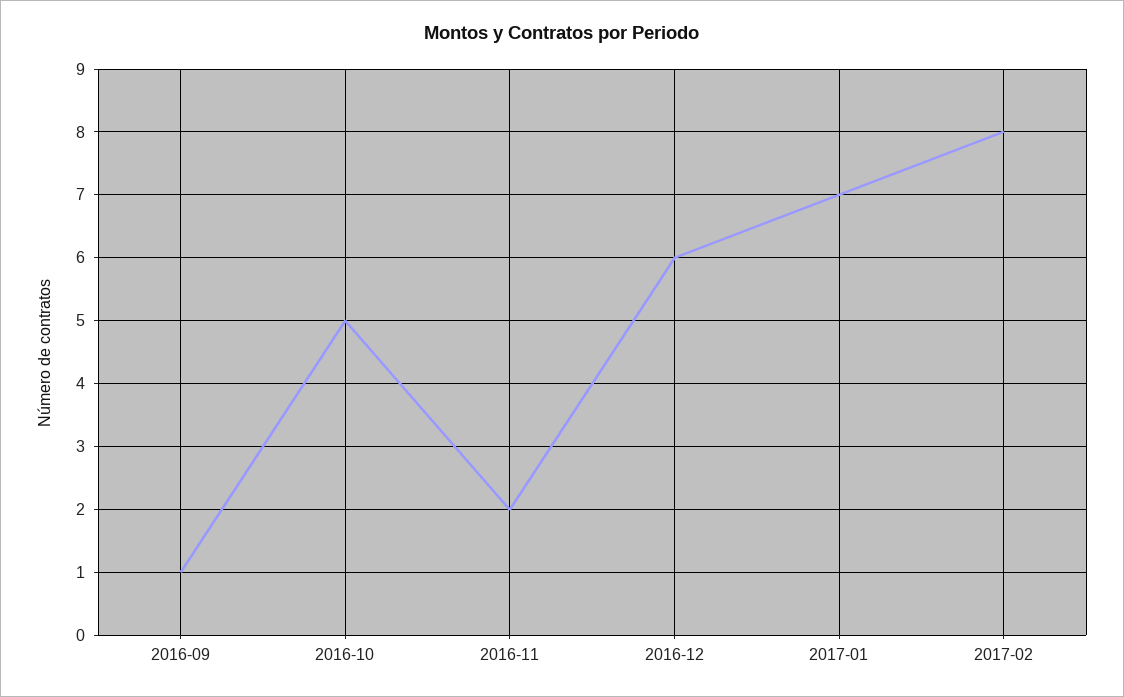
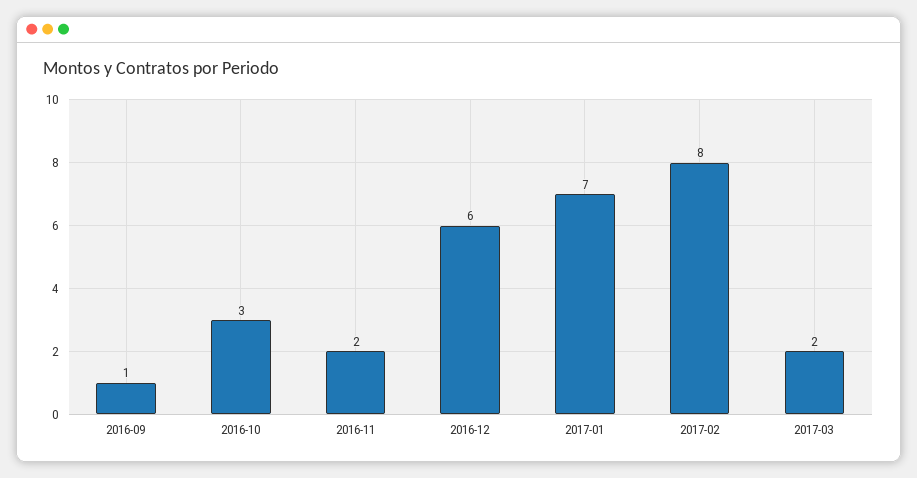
2016-10: 5 -> 3
2017-03: none -> 2

